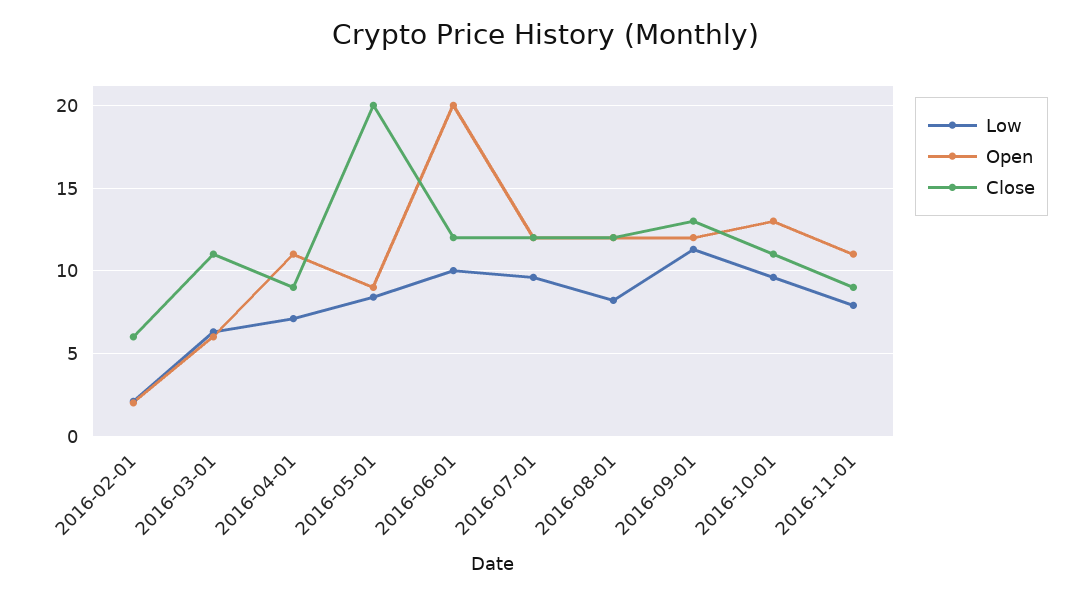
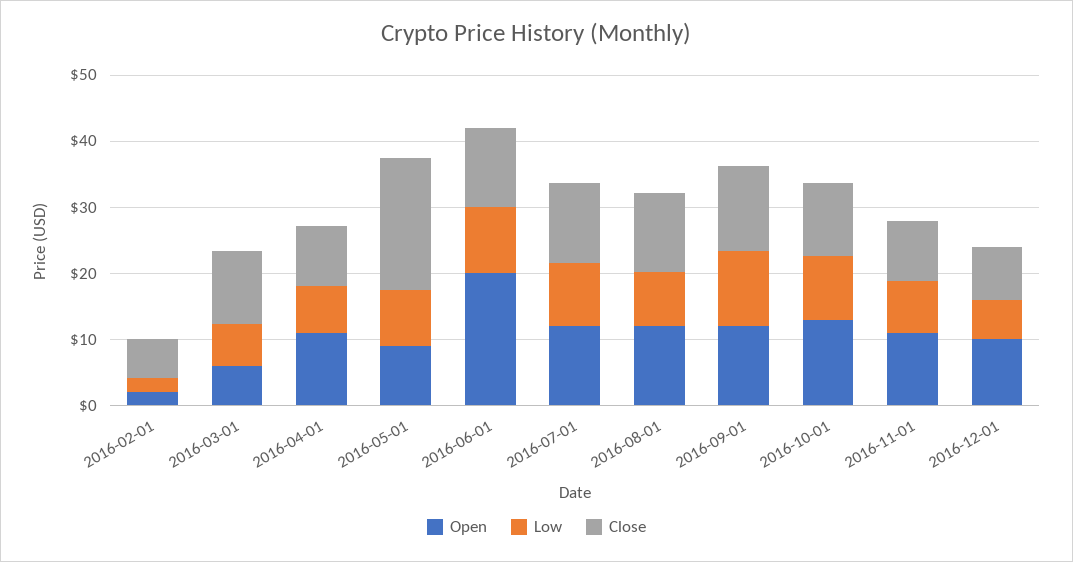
Open, 2016-12-01: none -> 10
Low, 2016-12-01: none -> 6
Close, 2016-12-01: none -> 8

